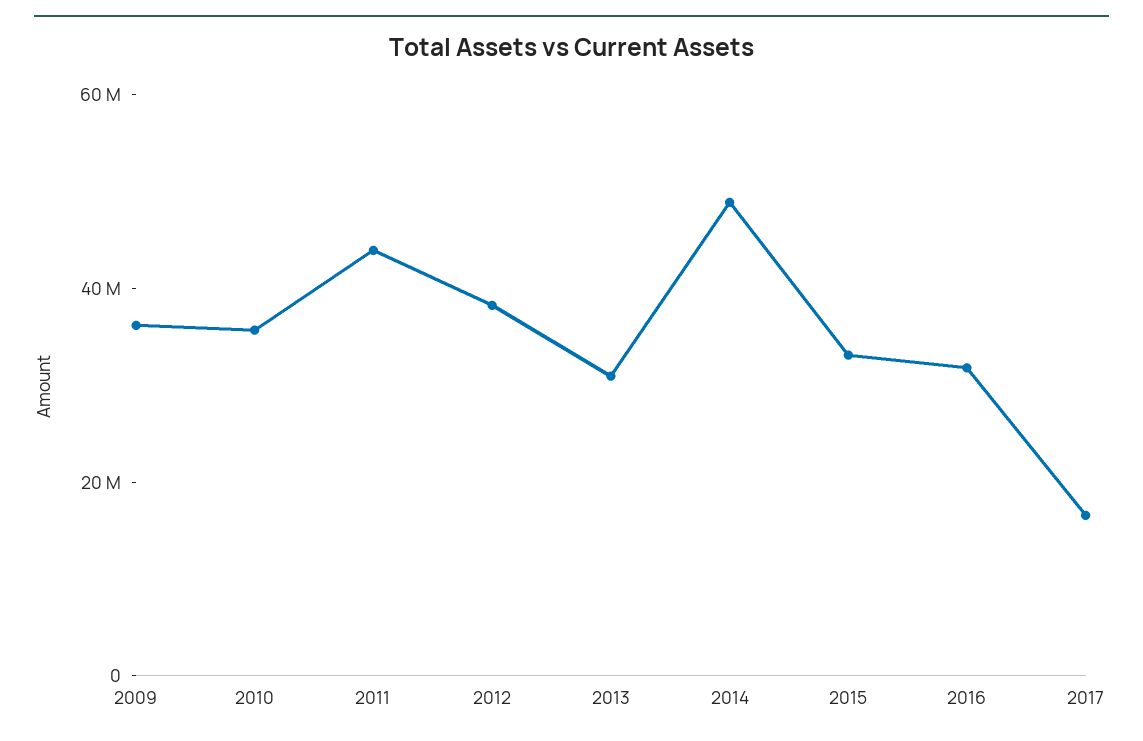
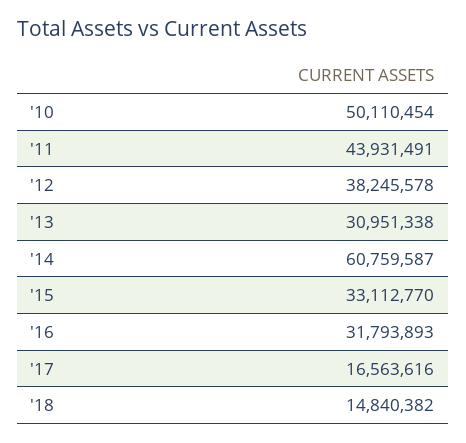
2009: 35000000 -> none
2010: 35000000 -> 50110454
2014: 50000000 -> 60759587
'18: none -> 14840382

